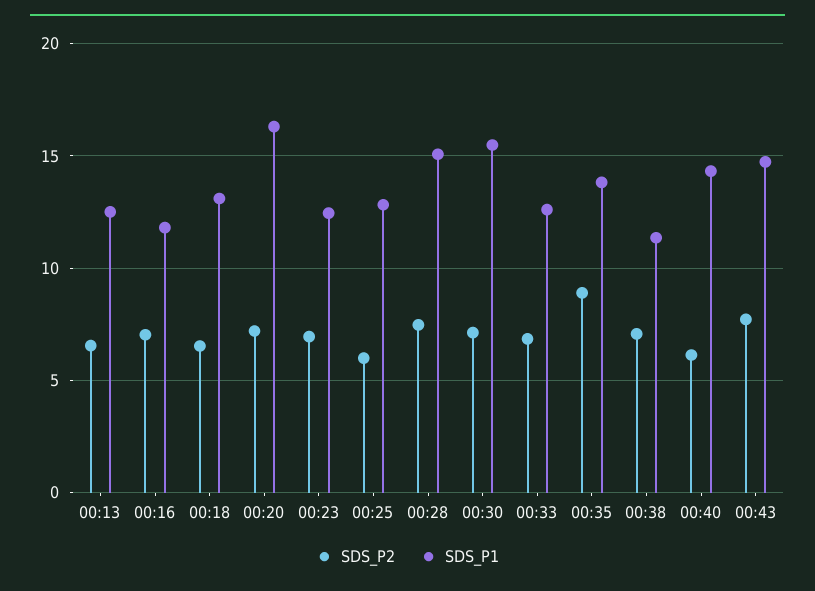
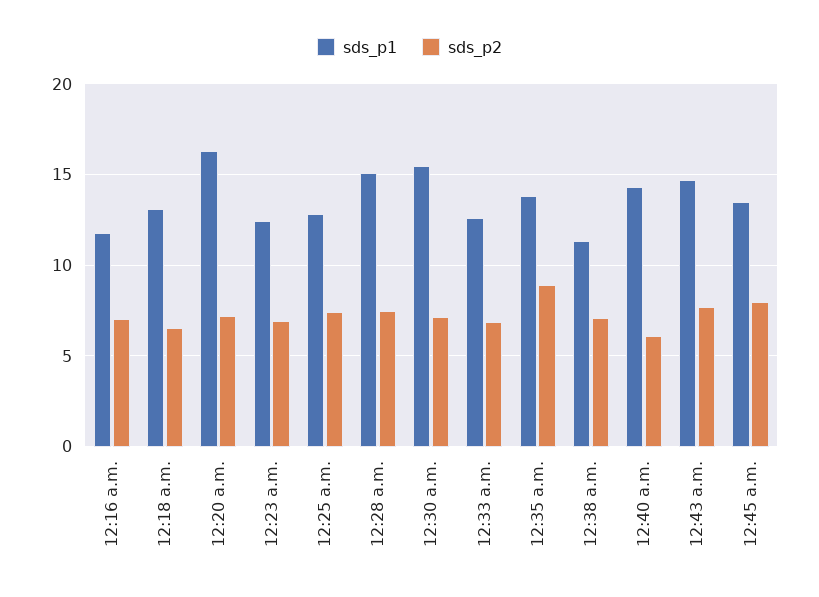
SDS_P2, 00:13: 6.5 -> none
SDS_P1, 00:13: 12.5 -> none
SDS_P2, 00:25: 6 -> 7.5
SDS_P1, 12:45 a.m.: none -> 13.5
SDS_P2, 12:45 a.m.: none -> 8

